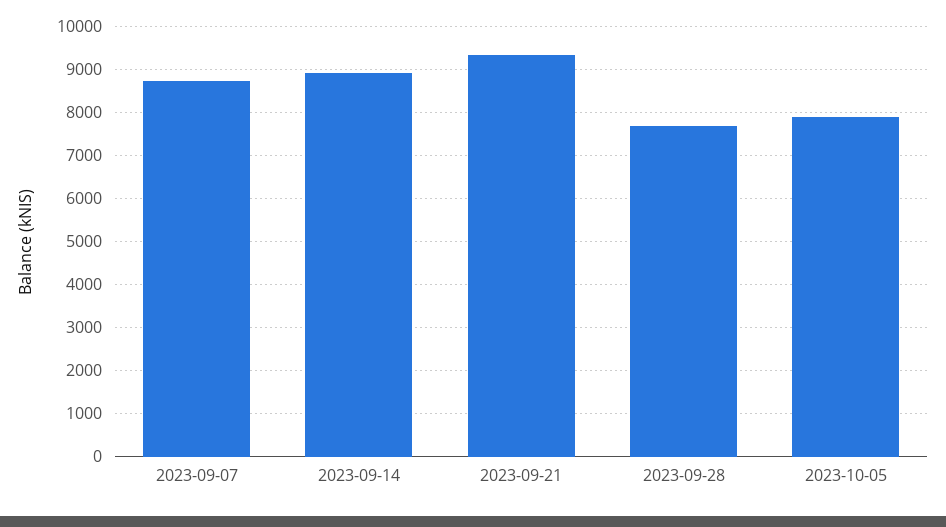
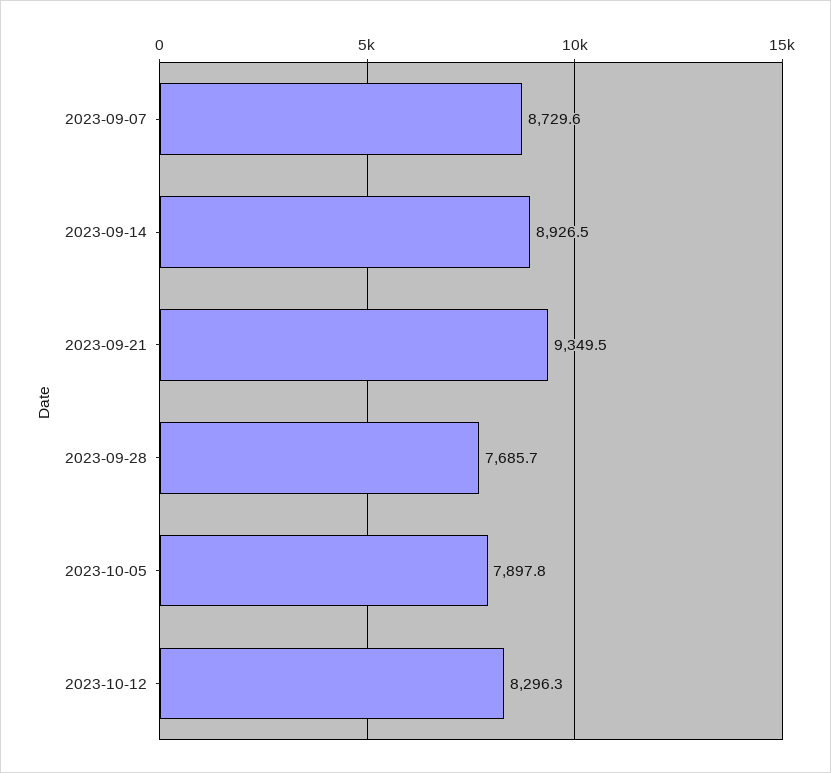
2023-10-12: none -> 8296.3

